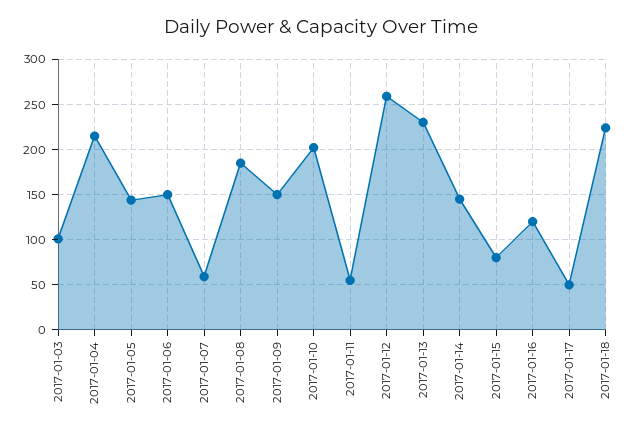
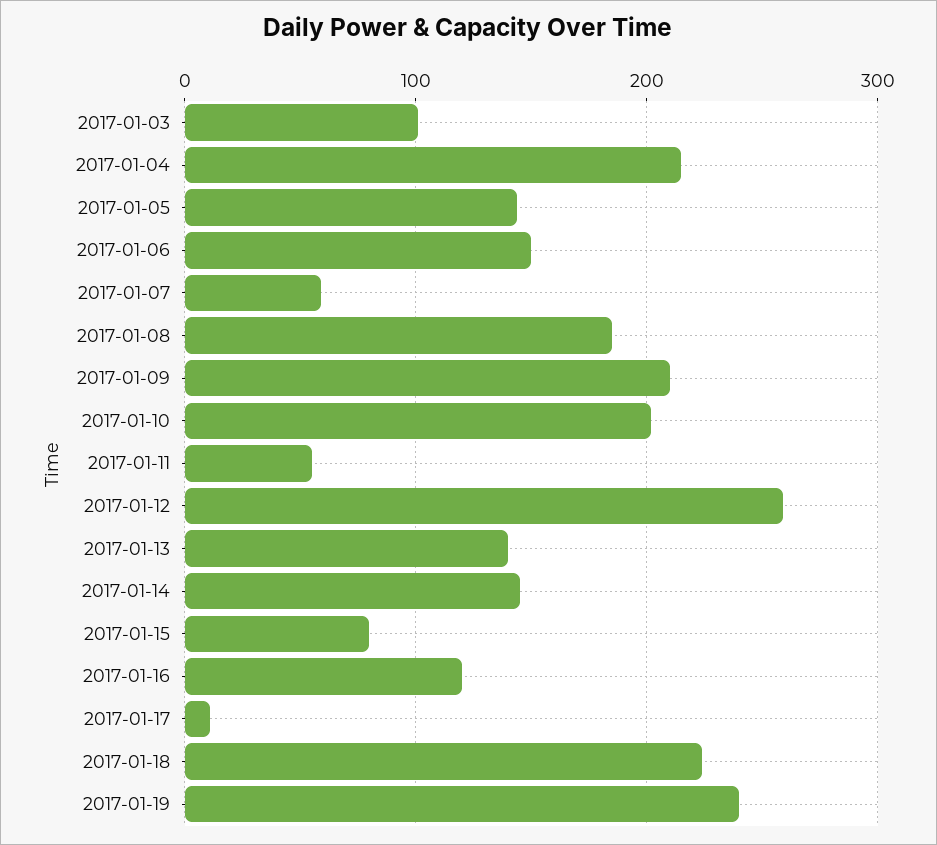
2017-01-09: 150 -> 210
2017-01-13: 230 -> 140
2017-01-17: 50 -> 10
2017-01-19: none -> 240

